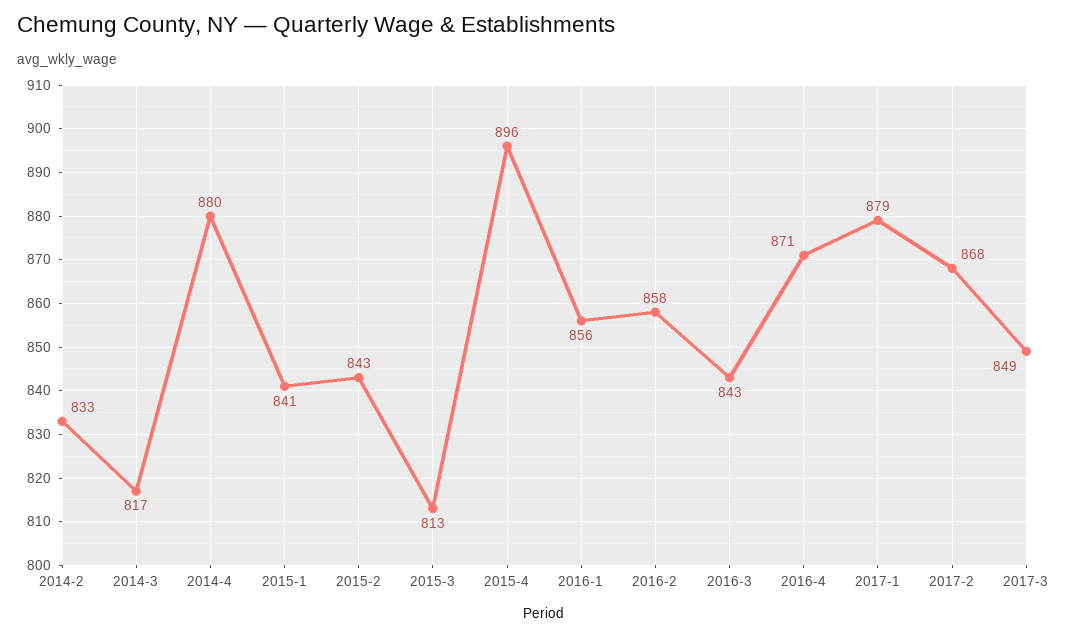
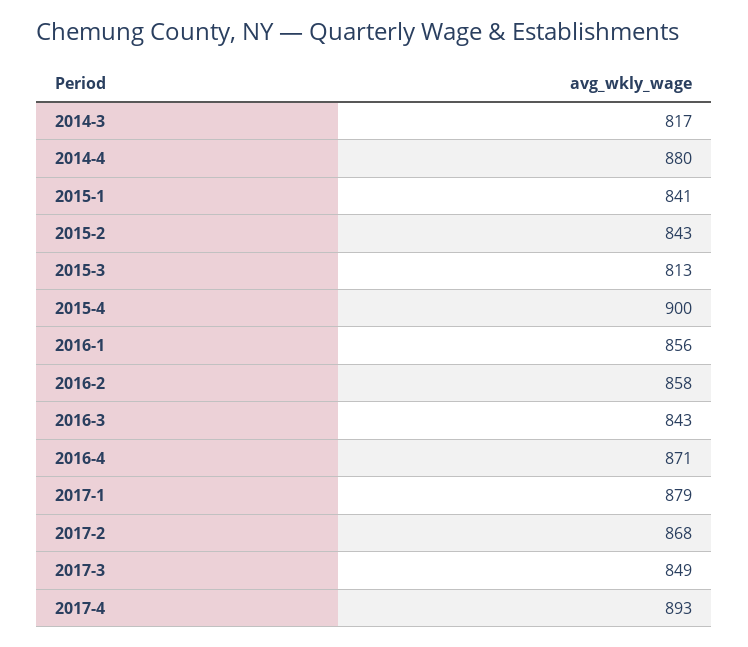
2014-2: 833 -> none
2015-4: 896 -> 900
2017-4: none -> 893

